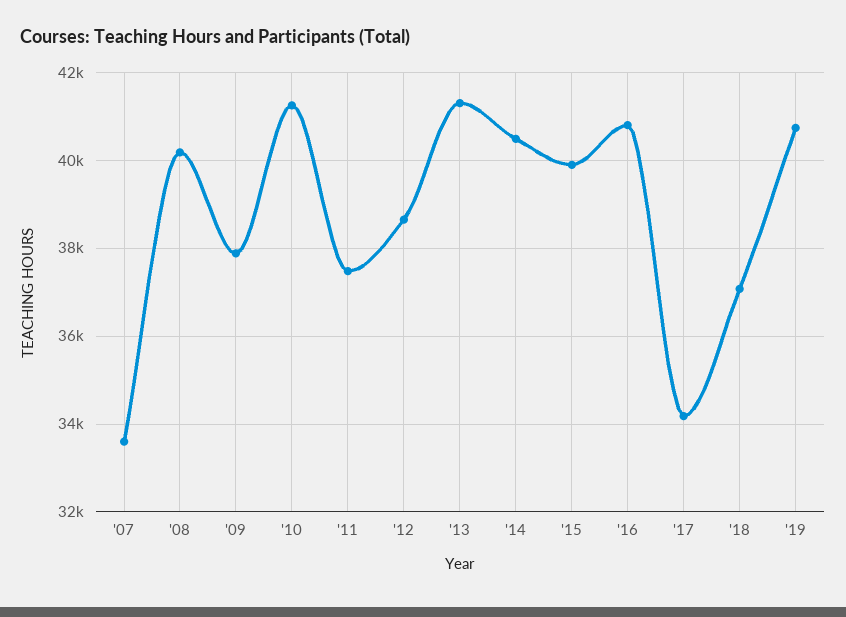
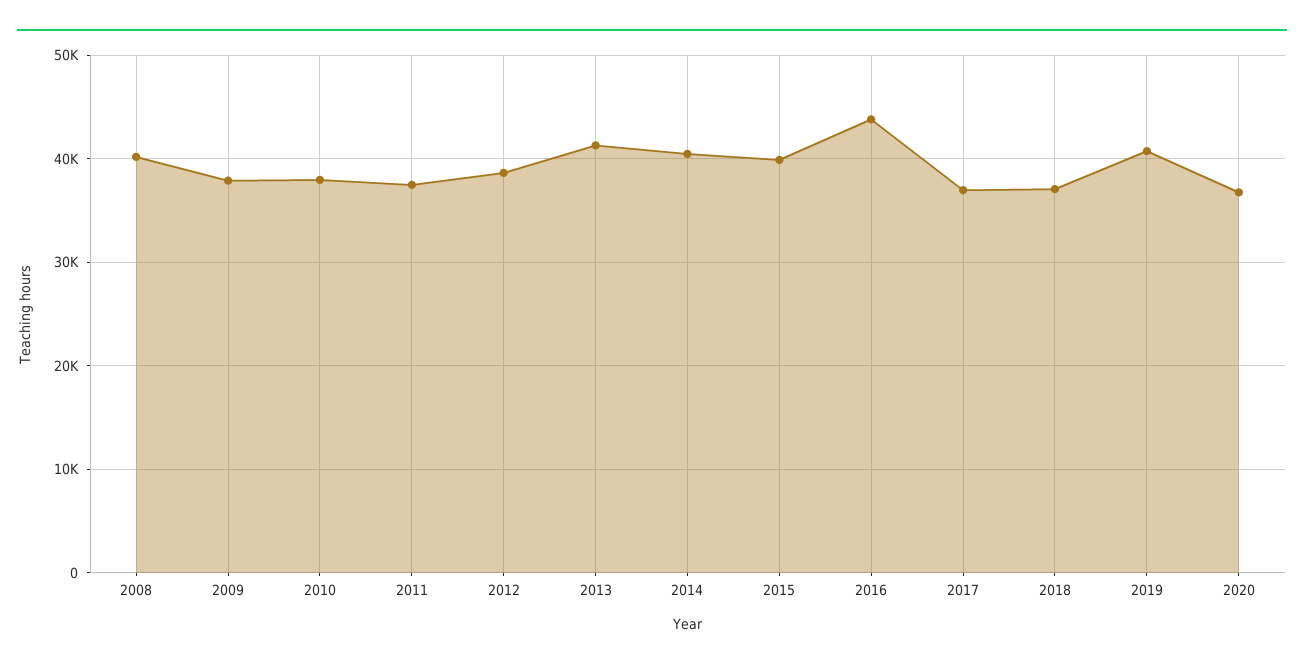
'07: 33600 -> none
'10: 41200 -> 38000
'16: 40800 -> 44000
'17: 34200 -> 37000
2020: none -> 37000

